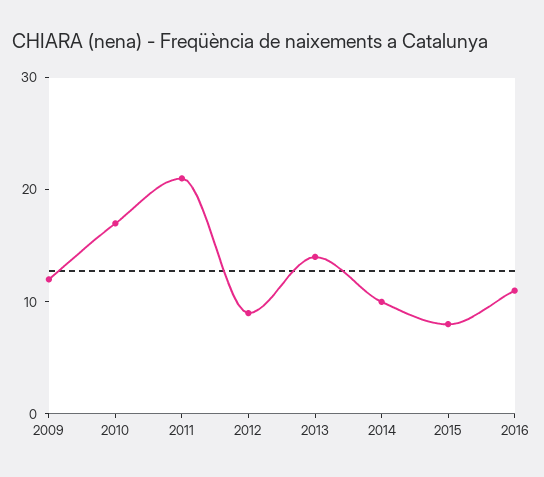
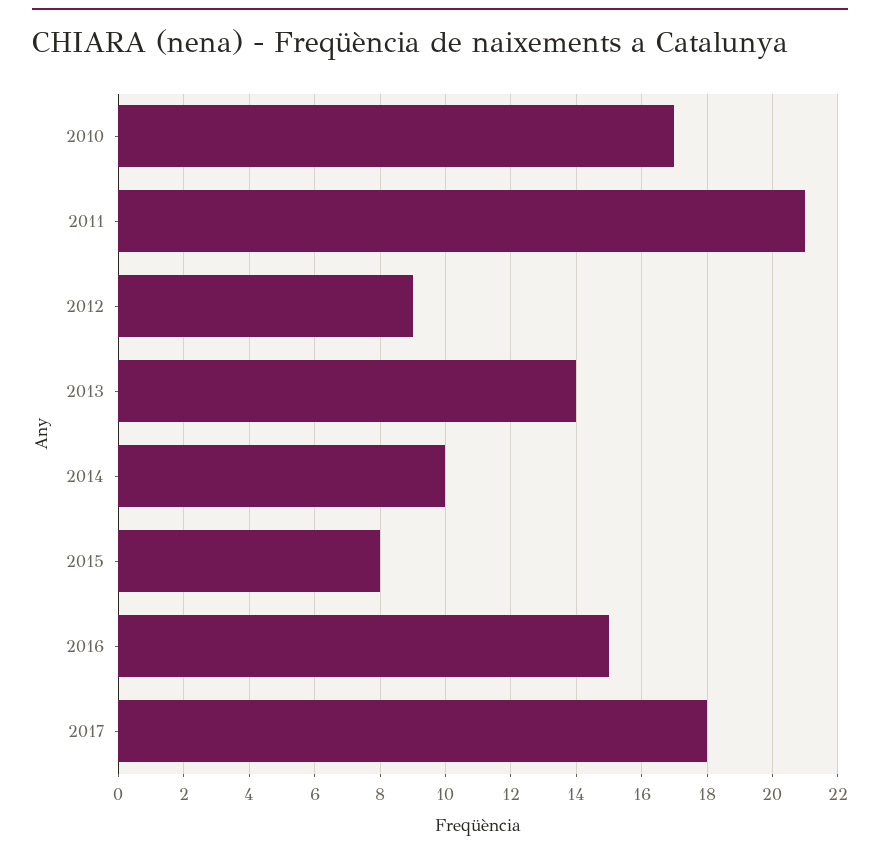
2009: 12 -> none
2016: 11 -> 15
2017: none -> 18

